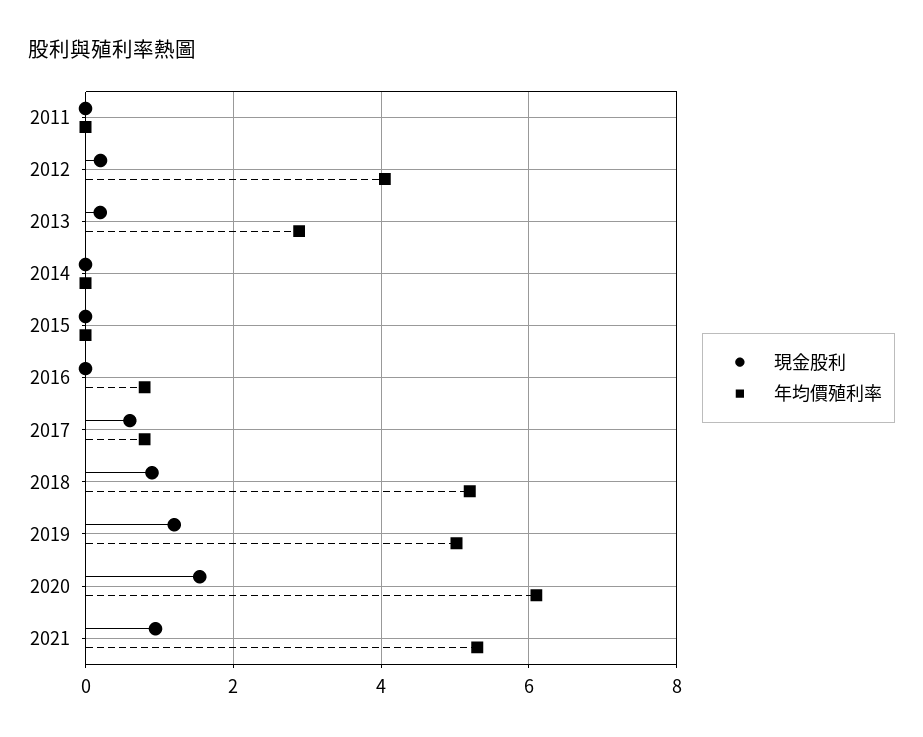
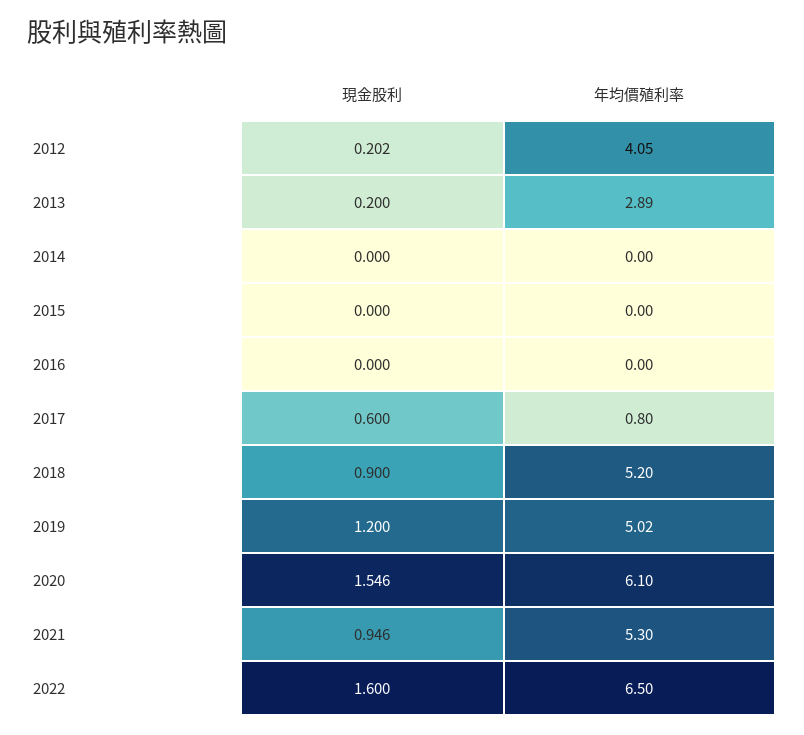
現金股利, 2011: 0 -> none
年均價殖利率, 2011: 0 -> none
年均價殖利率, 2016: 0.8 -> 0
現金股利, 2022: none -> 1.6
年均價殖利率, 2022: none -> 6.5

